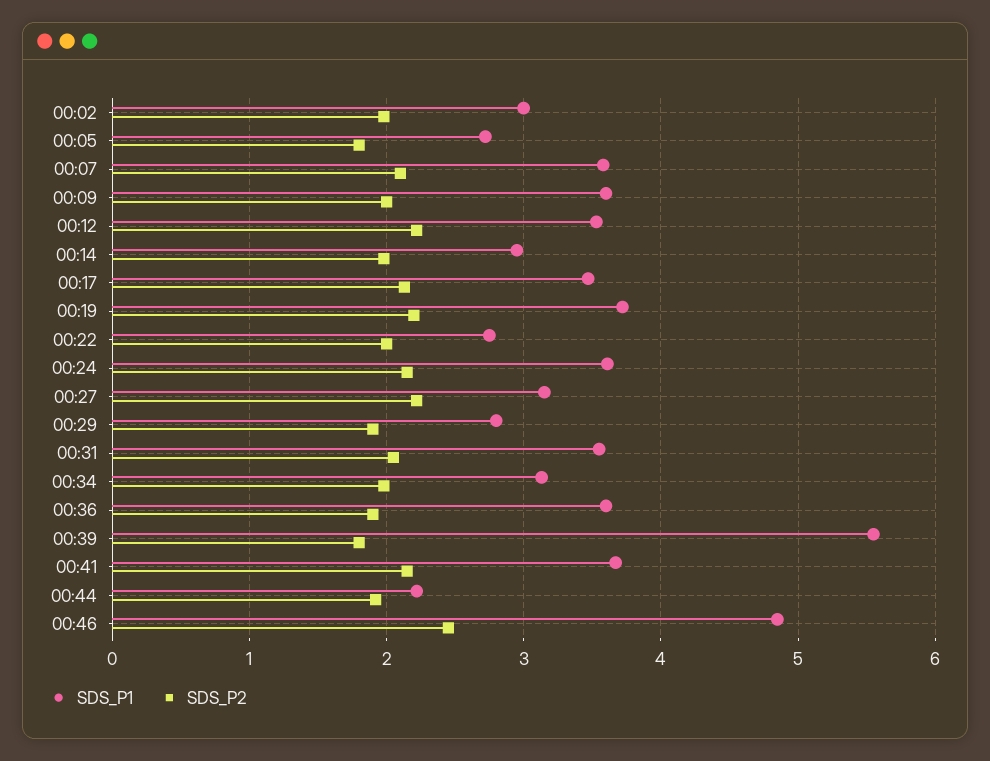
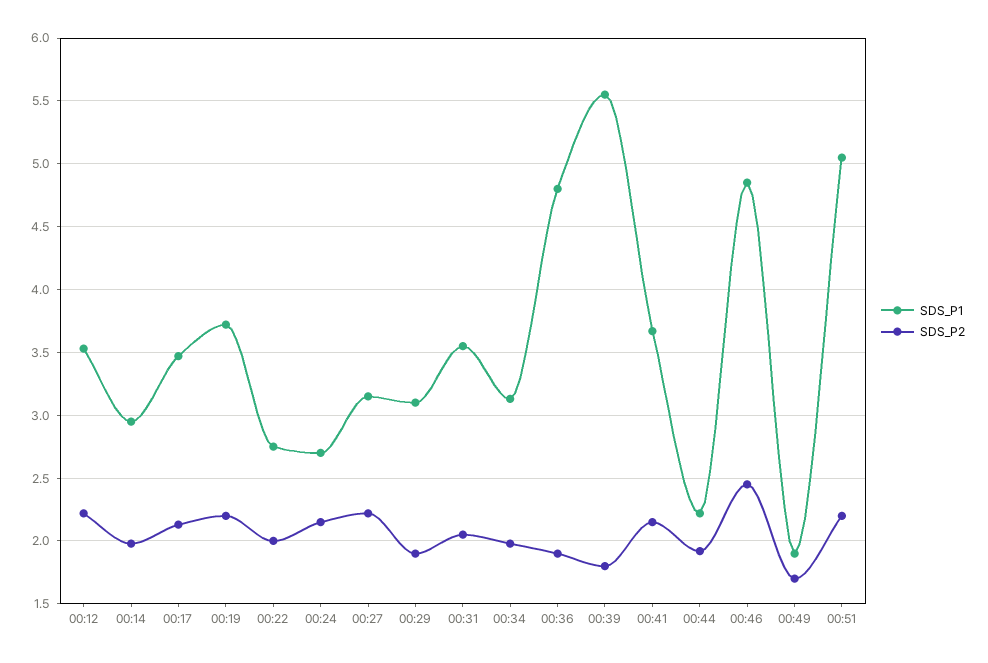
SDS_P1, 00:02: 3 -> none
SDS_P2, 00:02: 2 -> none
SDS_P1, 00:05: 2.7 -> none
SDS_P2, 00:05: 1.8 -> none
SDS_P1, 00:07: 3.6 -> none
SDS_P2, 00:07: 2.1 -> none
SDS_P1, 00:09: 3.6 -> none
SDS_P2, 00:09: 2 -> none
SDS_P1, 00:24: 3.6 -> 2.7
SDS_P1, 00:29: 2.8 -> 3.1
SDS_P1, 00:36: 3.6 -> 4.8
SDS_P1, 00:49: none -> 1.9
SDS_P2, 00:49: none -> 1.7
SDS_P1, 00:51: none -> 5.05
SDS_P2, 00:51: none -> 2.2

